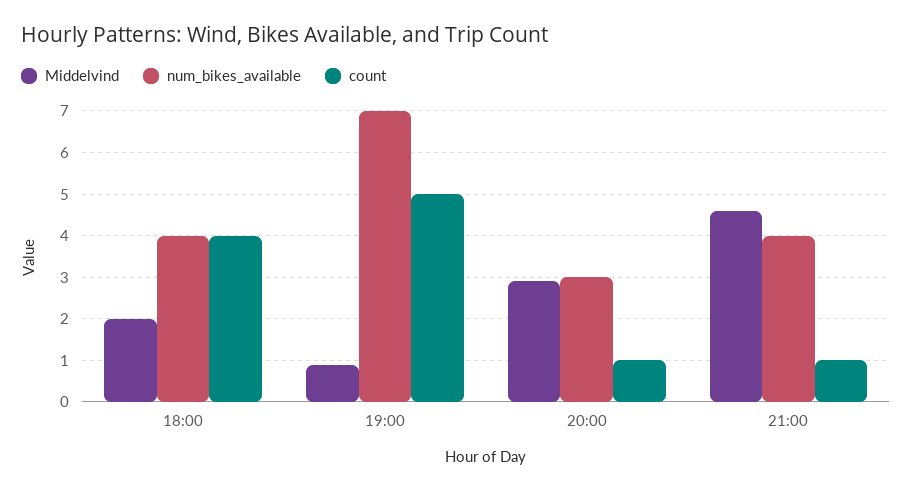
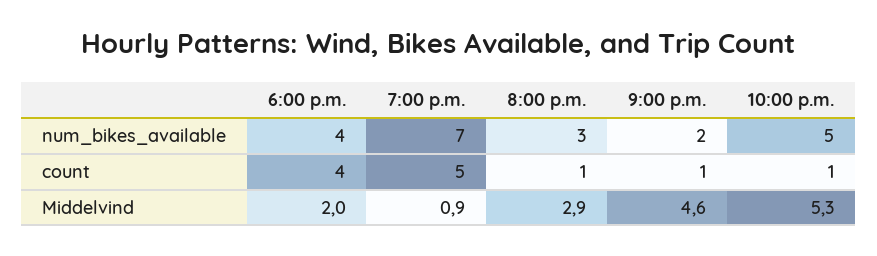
num_bikes_available, 21:00: 4 -> 2
num_bikes_available, 10:00 p.m.: none -> 5
count, 10:00 p.m.: none -> 1
Middelvind, 10:00 p.m.: none -> 5.3

